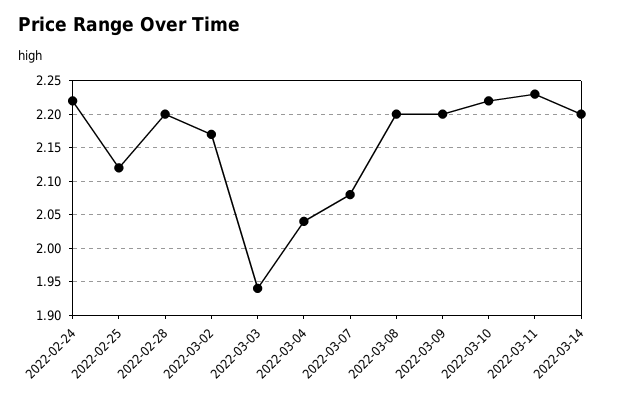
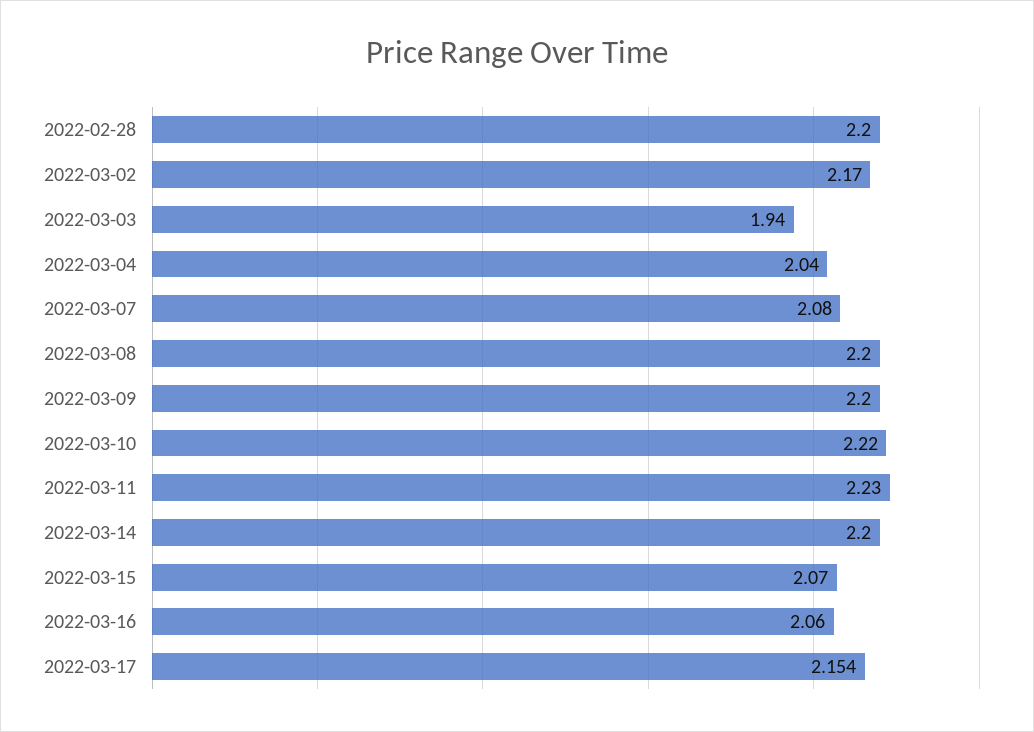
2022-02-24: 2.22 -> none
2022-02-25: 2.12 -> none
2022-03-15: none -> 2.07
2022-03-16: none -> 2.06
2022-03-17: none -> 2.154

